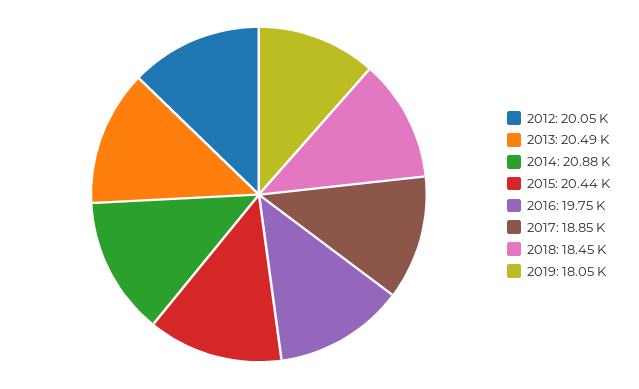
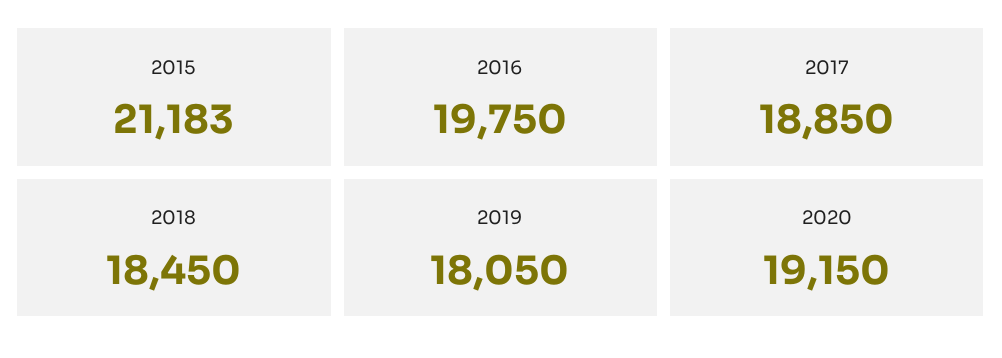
2012: 20050 -> none
2013: 20490 -> none
2014: 20880 -> none
2015: 20440 -> 21183
2020: none -> 19150

